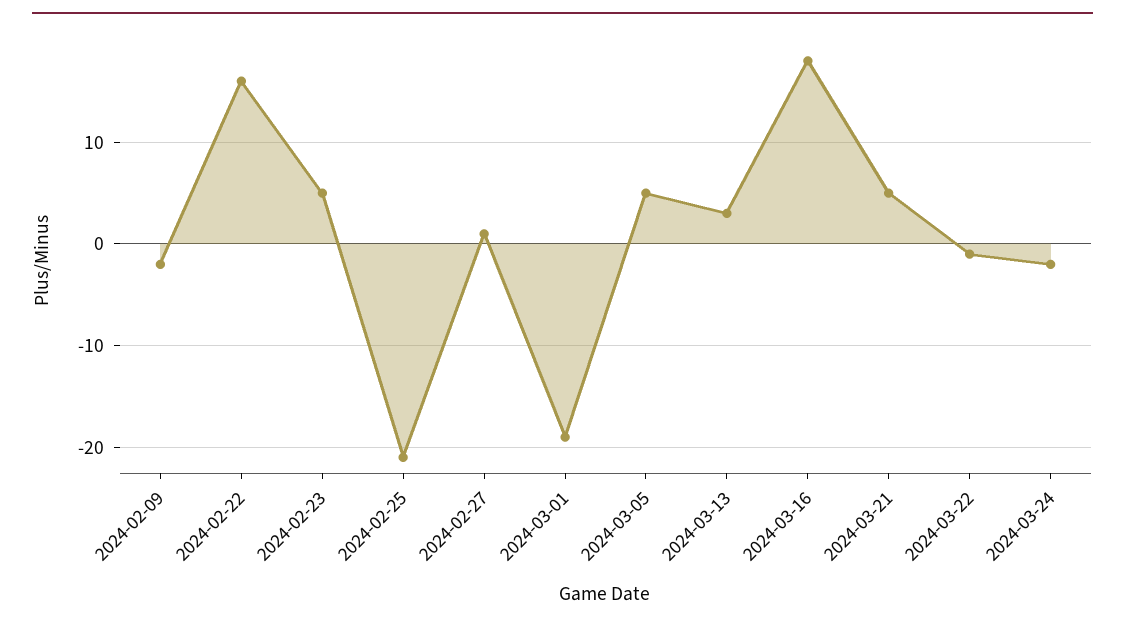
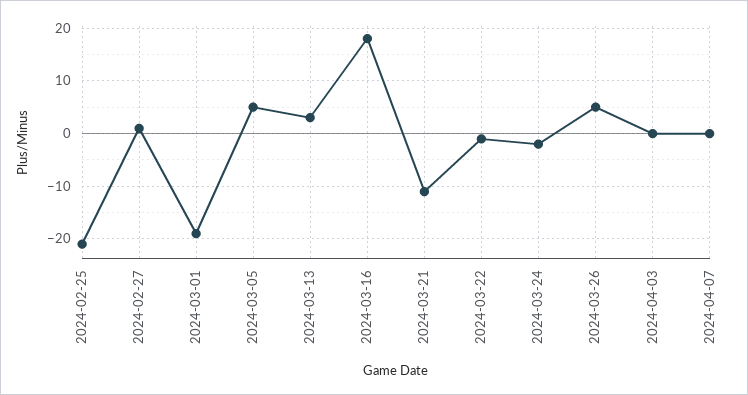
2024-02-09: -2 -> none
2024-02-22: 16 -> none
2024-02-23: 5 -> none
2024-03-21: 5 -> -10
2024-03-26: none -> 5
2024-04-03: none -> 0
2024-04-07: none -> 0

